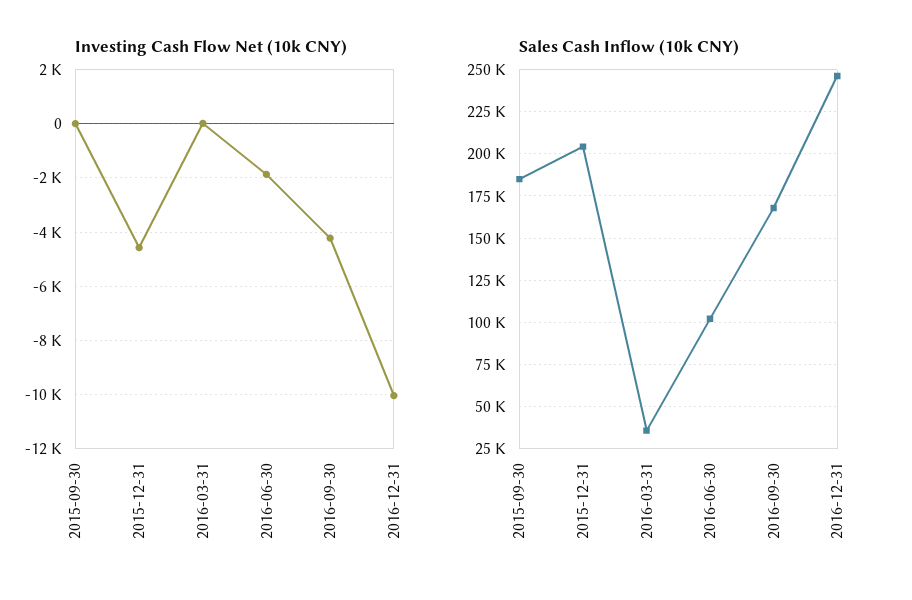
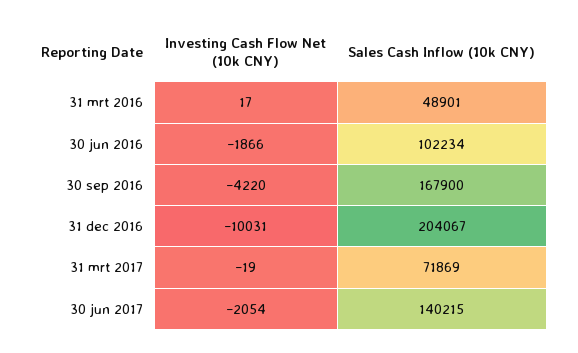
Investing Cash Flow Net (10k CNY), 2015-09-30: 0 -> none
Investing Cash Flow Net (10k CNY), 2015-12-31: -4500 -> none
Sales Cash Inflow (10k CNY), 2015-09-30: 185000 -> none
Sales Cash Inflow (10k CNY), 2015-12-31: 205000 -> none
Sales Cash Inflow (10k CNY), 2016-03-31: 35000 -> 48901
Sales Cash Inflow (10k CNY), 2016-12-31: 245000 -> 204067
Investing Cash Flow Net (10k CNY), 31 mrt 2017: none -> -19
Sales Cash Inflow (10k CNY), 31 mrt 2017: none -> 71869
Investing Cash Flow Net (10k CNY), 30 jun 2017: none -> -2054
Sales Cash Inflow (10k CNY), 30 jun 2017: none -> 140215

